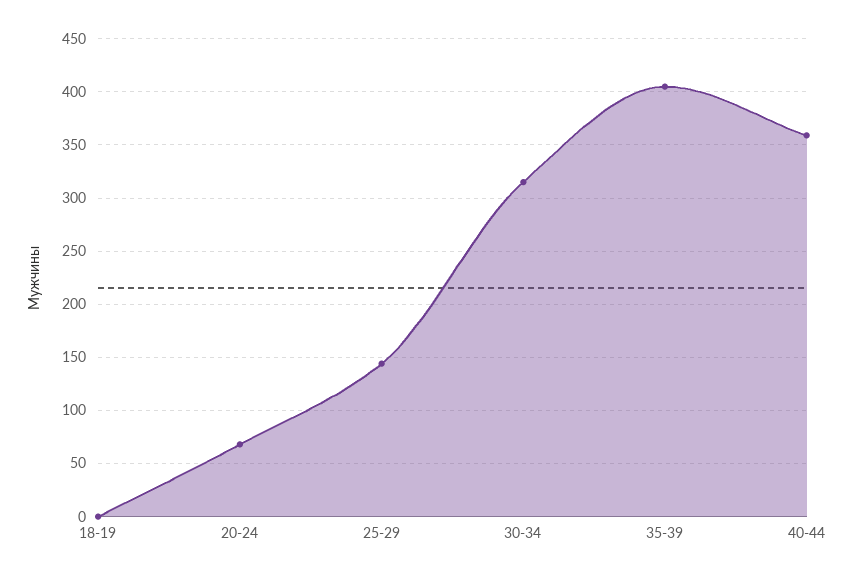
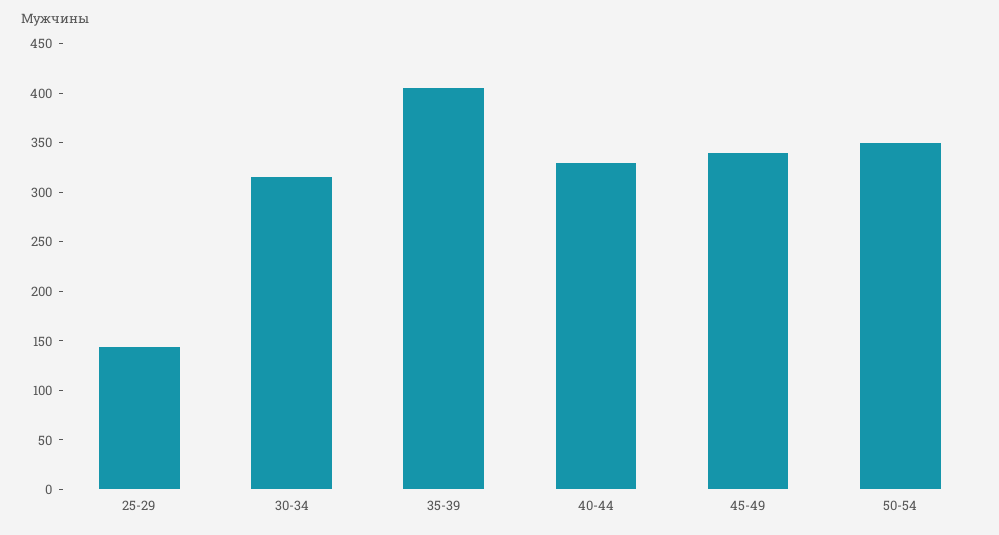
18-19: 0 -> none
20-24: 70 -> none
40-44: 360 -> 330
45-49: none -> 340
50-54: none -> 350

